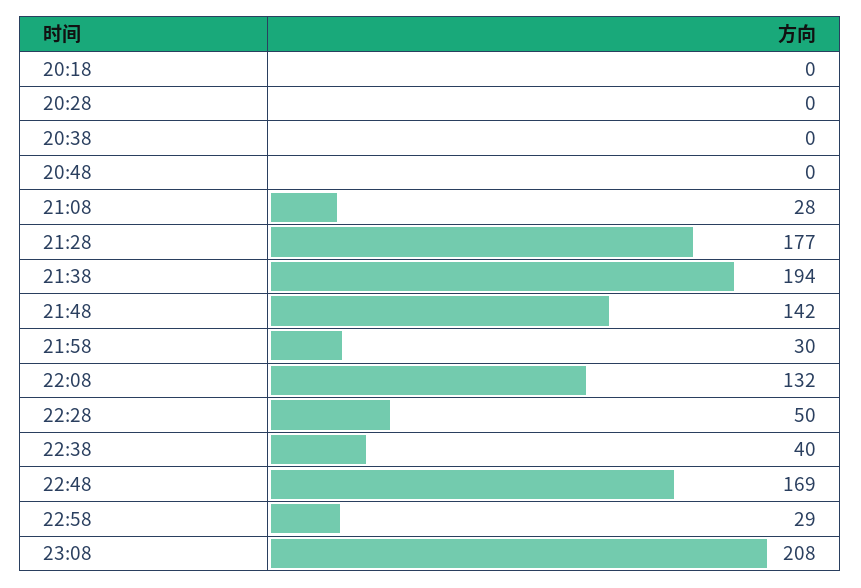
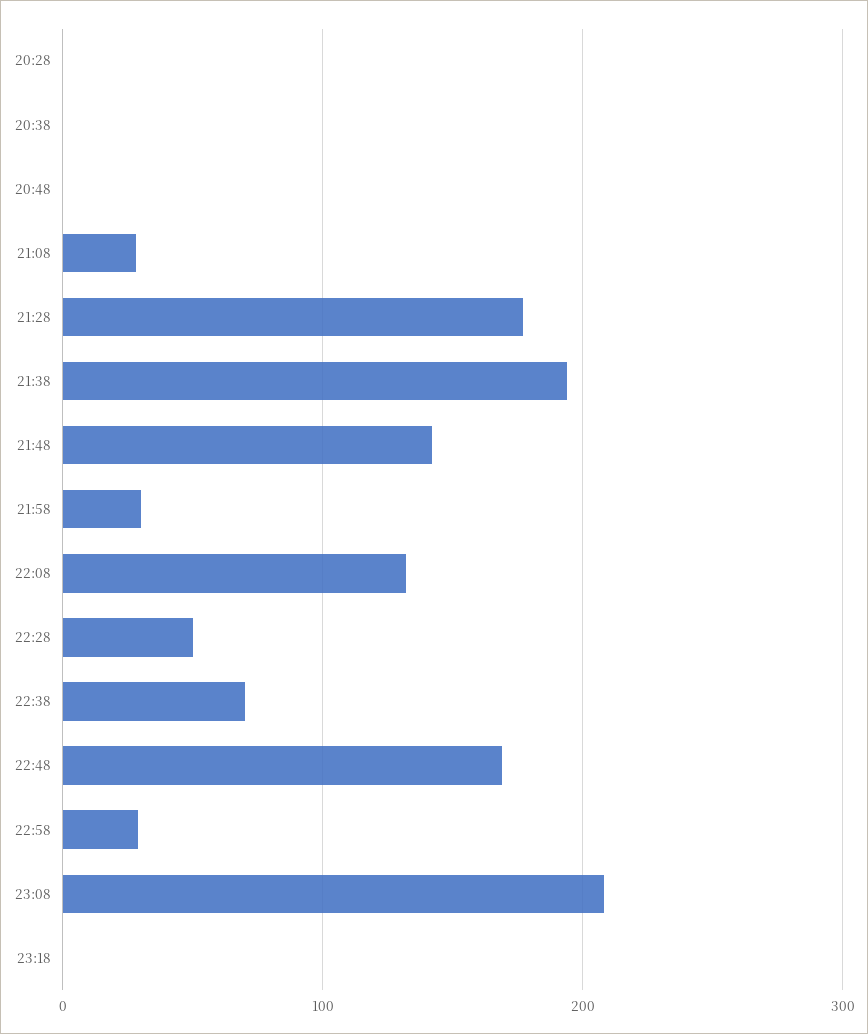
20:18: 0 -> none
22:38: 40 -> 70
23:18: none -> 0

